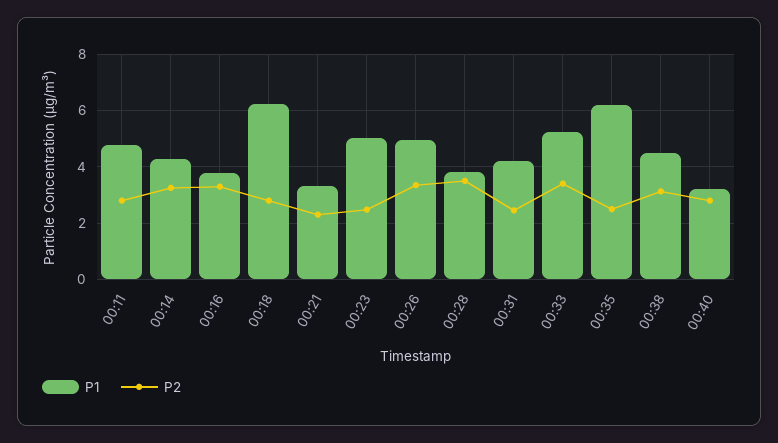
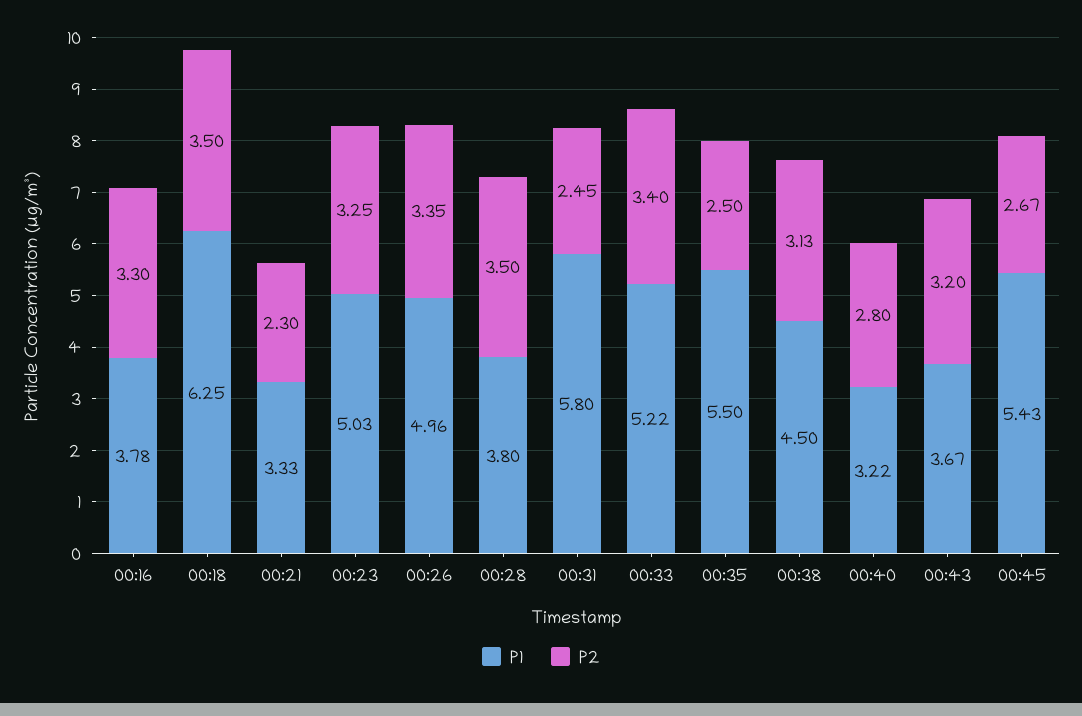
P1, 00:11: 4.75 -> none
P2, 00:11: 2.75 -> none
P1, 00:14: 4.25 -> none
P2, 00:14: 3.25 -> none
P2, 00:18: 2.75 -> 3.5
P2, 00:23: 2.5 -> 3.25
P1, 00:31: 4.25 -> 5.8
P1, 00:35: 6.25 -> 5.5
P1, 00:43: none -> 3.67
P2, 00:43: none -> 3.2
P1, 00:45: none -> 5.43
P2, 00:45: none -> 2.67

